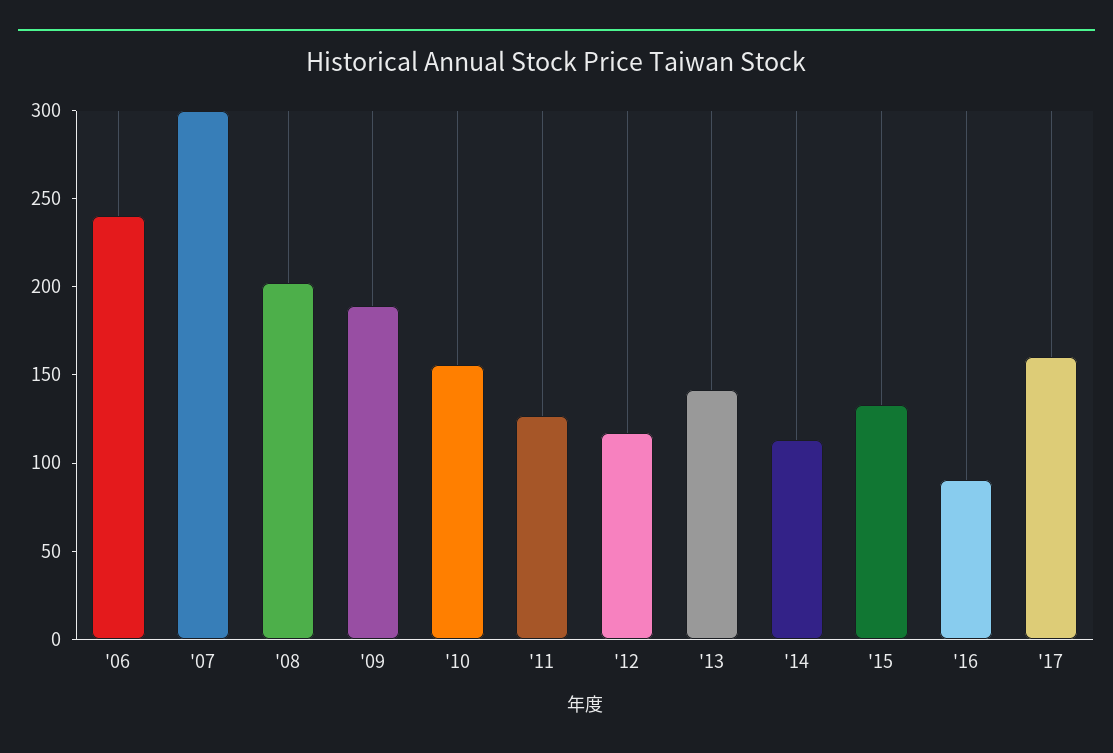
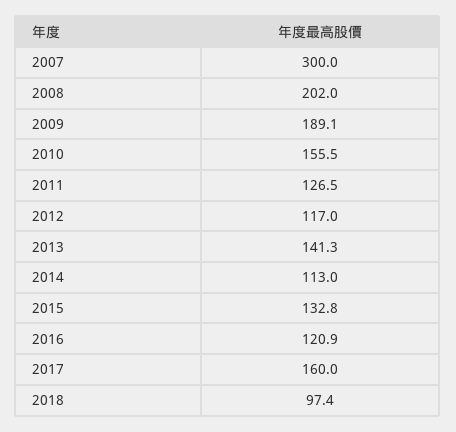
'06: 240 -> none
'16: 90 -> 120.9
2018: none -> 97.4

